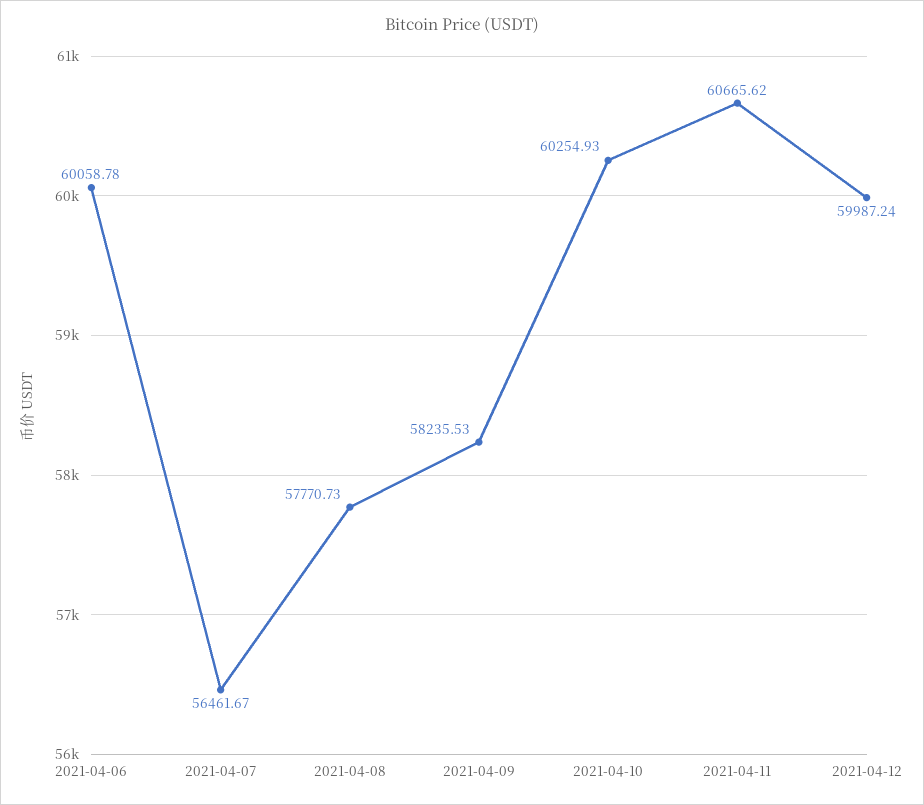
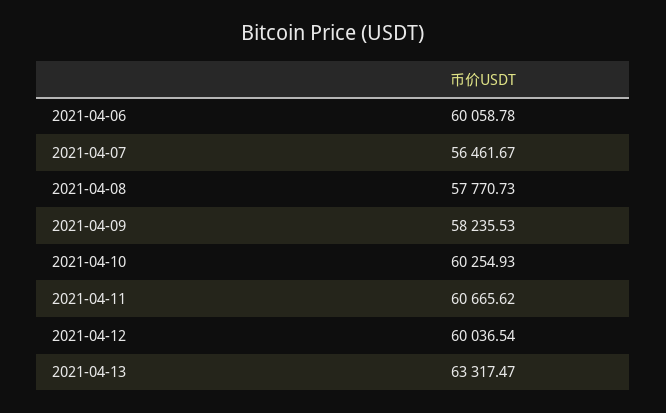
2021-04-12: 59987.24 -> 60036.54
2021-04-13: none -> 63317.47

